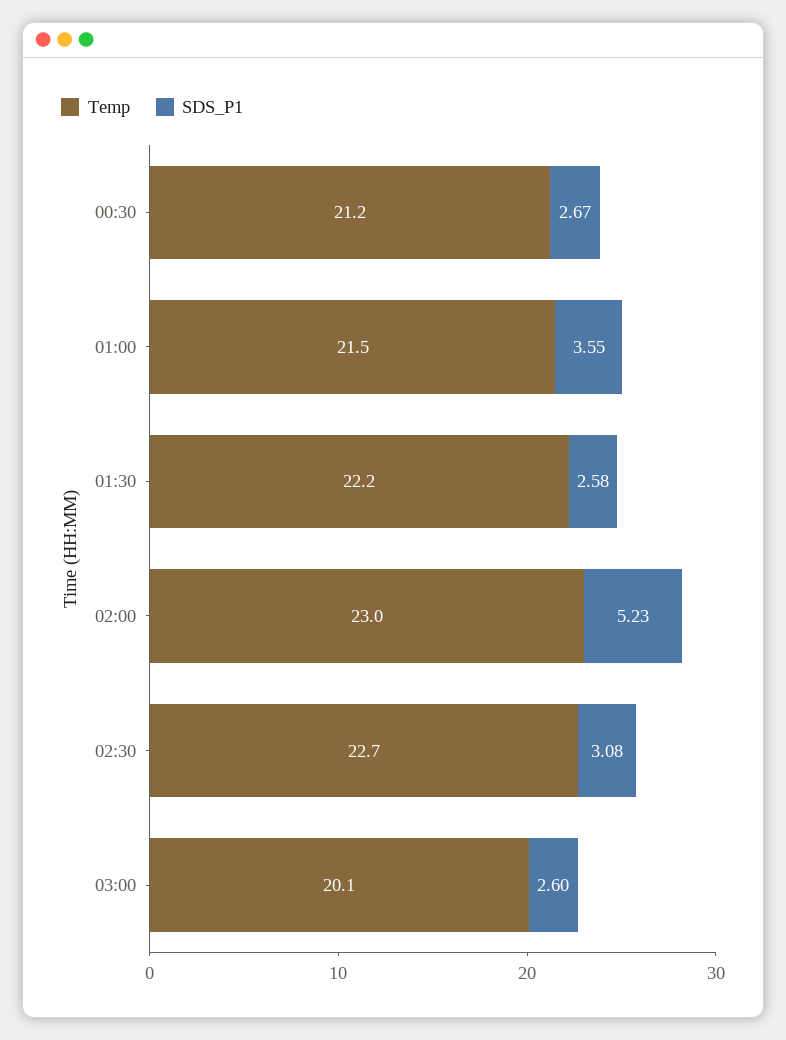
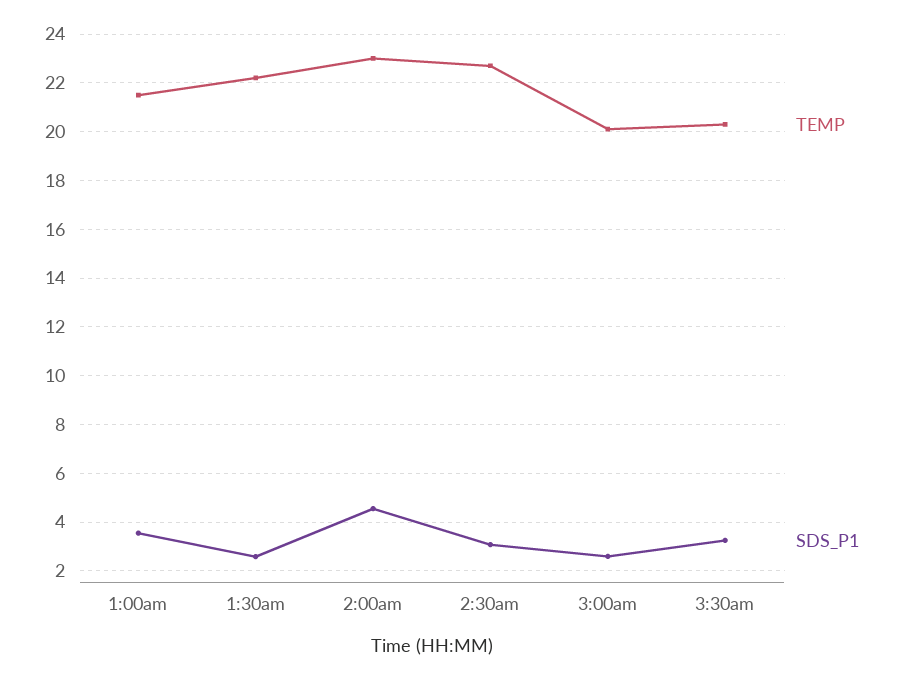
Temp, 00:30: 21.2 -> none
SDS_P1, 00:30: 2.67 -> none
SDS_P1, 02:00: 5.23 -> 4.5
Temp, 3:30am: none -> 20.25
SDS_P1, 3:30am: none -> 3.25

